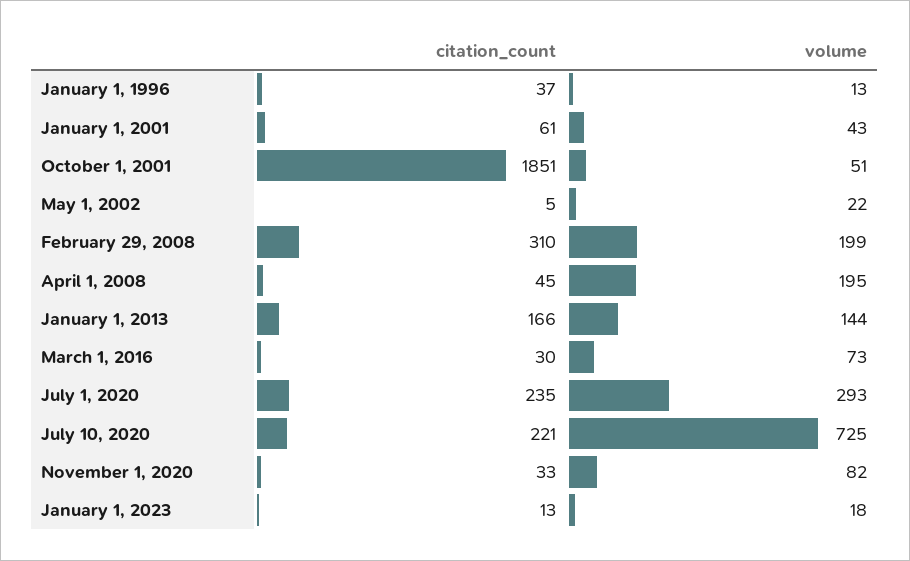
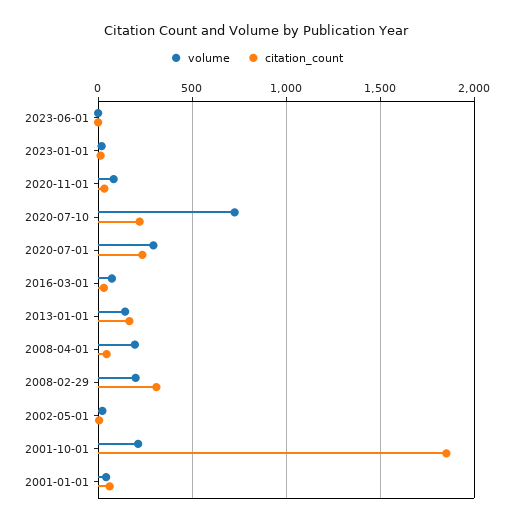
citation_count, January 1, 1996: 37 -> none
volume, January 1, 1996: 13 -> none
volume, October 1, 2001: 51 -> 200
volume, 2023-06-01: none -> 0
citation_count, 2023-06-01: none -> 0

